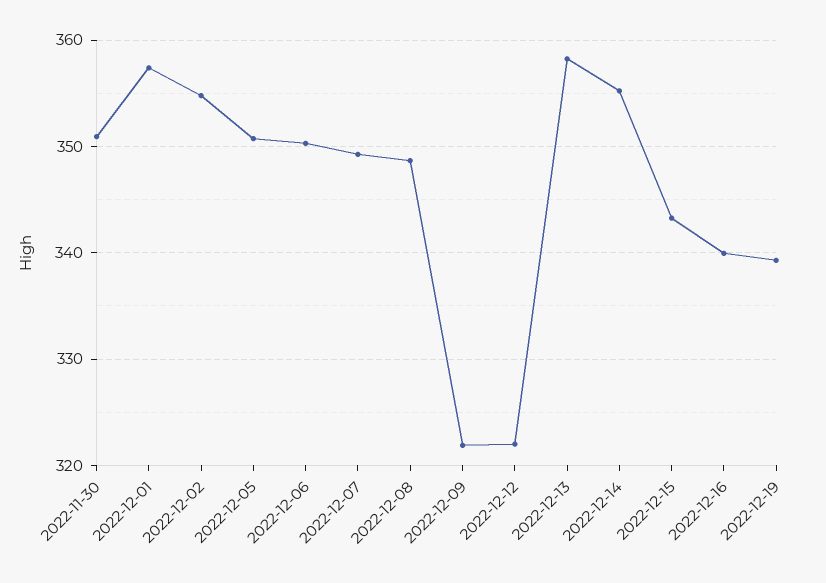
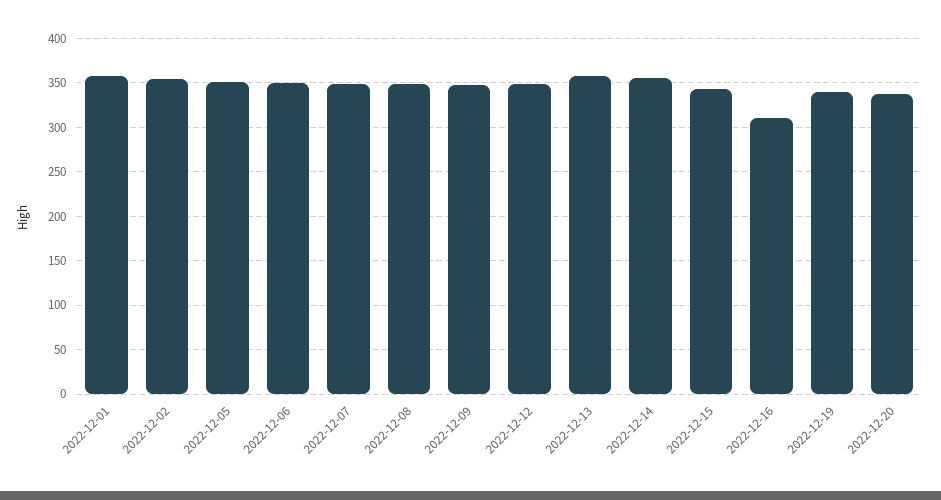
2022-11-30: 351 -> none
2022-12-09: 322 -> 350
2022-12-12: 322 -> 350
2022-12-16: 340 -> 310
2022-12-20: none -> 340

